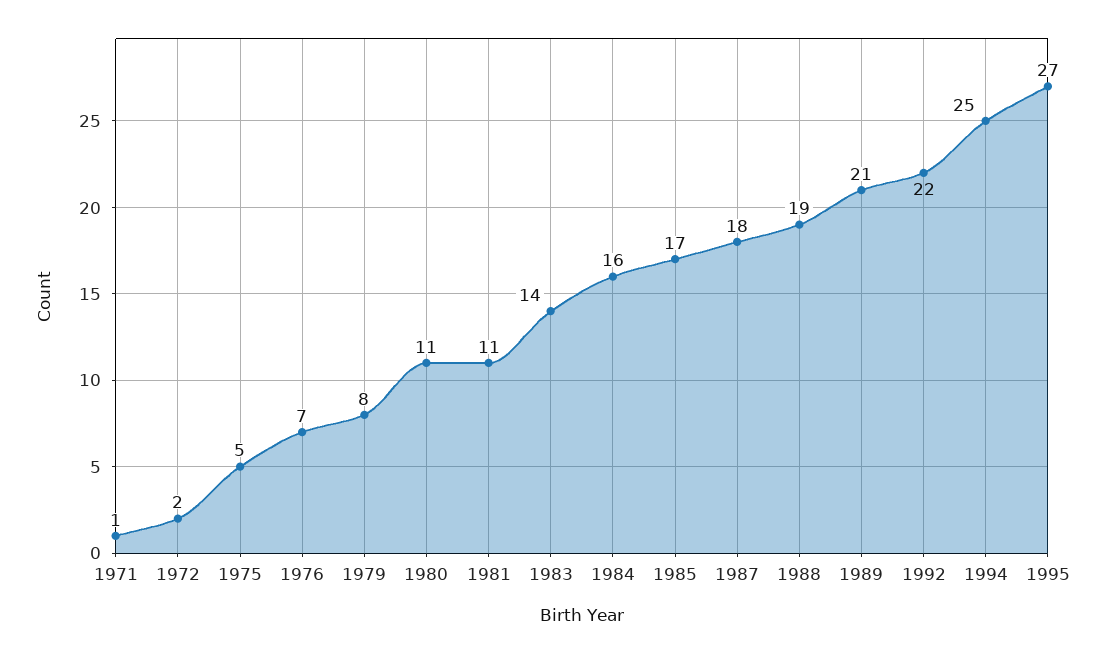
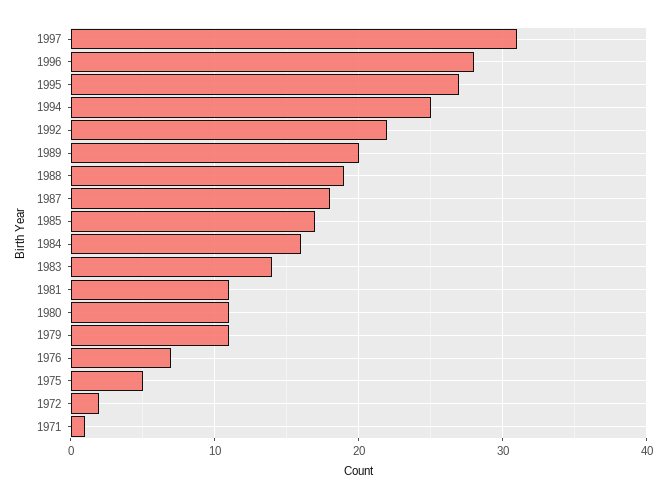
1979: 8 -> 11
1989: 21 -> 20
1997: none -> 31
1996: none -> 28

